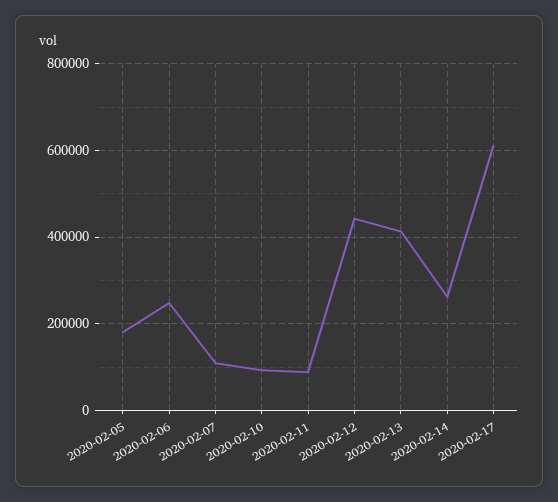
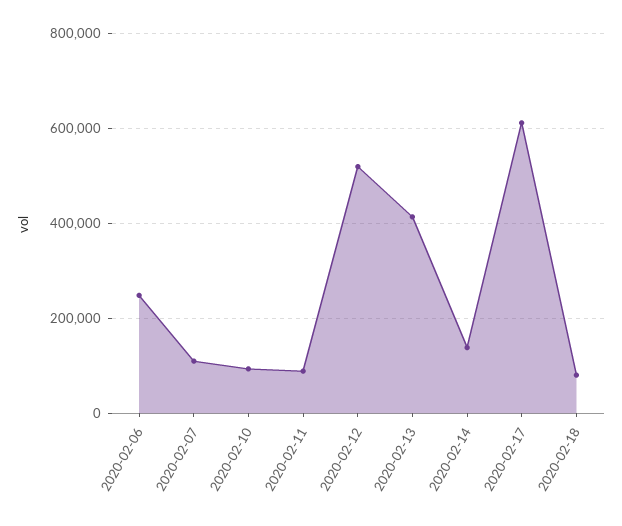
2020-02-05: 180000 -> none
2020-02-12: 440000 -> 520000
2020-02-14: 260000 -> 140000
2020-02-18: none -> 80000

